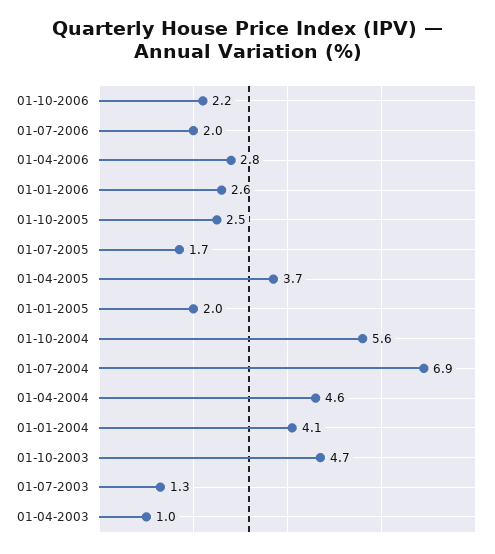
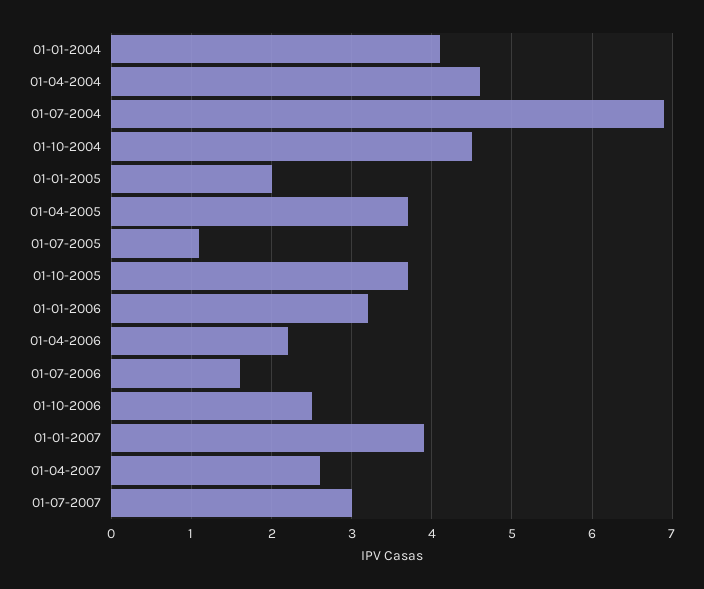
01-10-2006: 2.2 -> 2.5
01-07-2006: 2 -> 1.6
01-04-2006: 2.8 -> 2.2
01-01-2006: 2.6 -> 3.2
01-10-2005: 2.5 -> 3.7
01-07-2005: 1.7 -> 1.1
01-10-2004: 5.6 -> 4.5
01-10-2003: 4.7 -> none
01-07-2003: 1.3 -> none
01-04-2003: 1 -> none
01-01-2007: none -> 3.9
01-04-2007: none -> 2.6
01-07-2007: none -> 3

